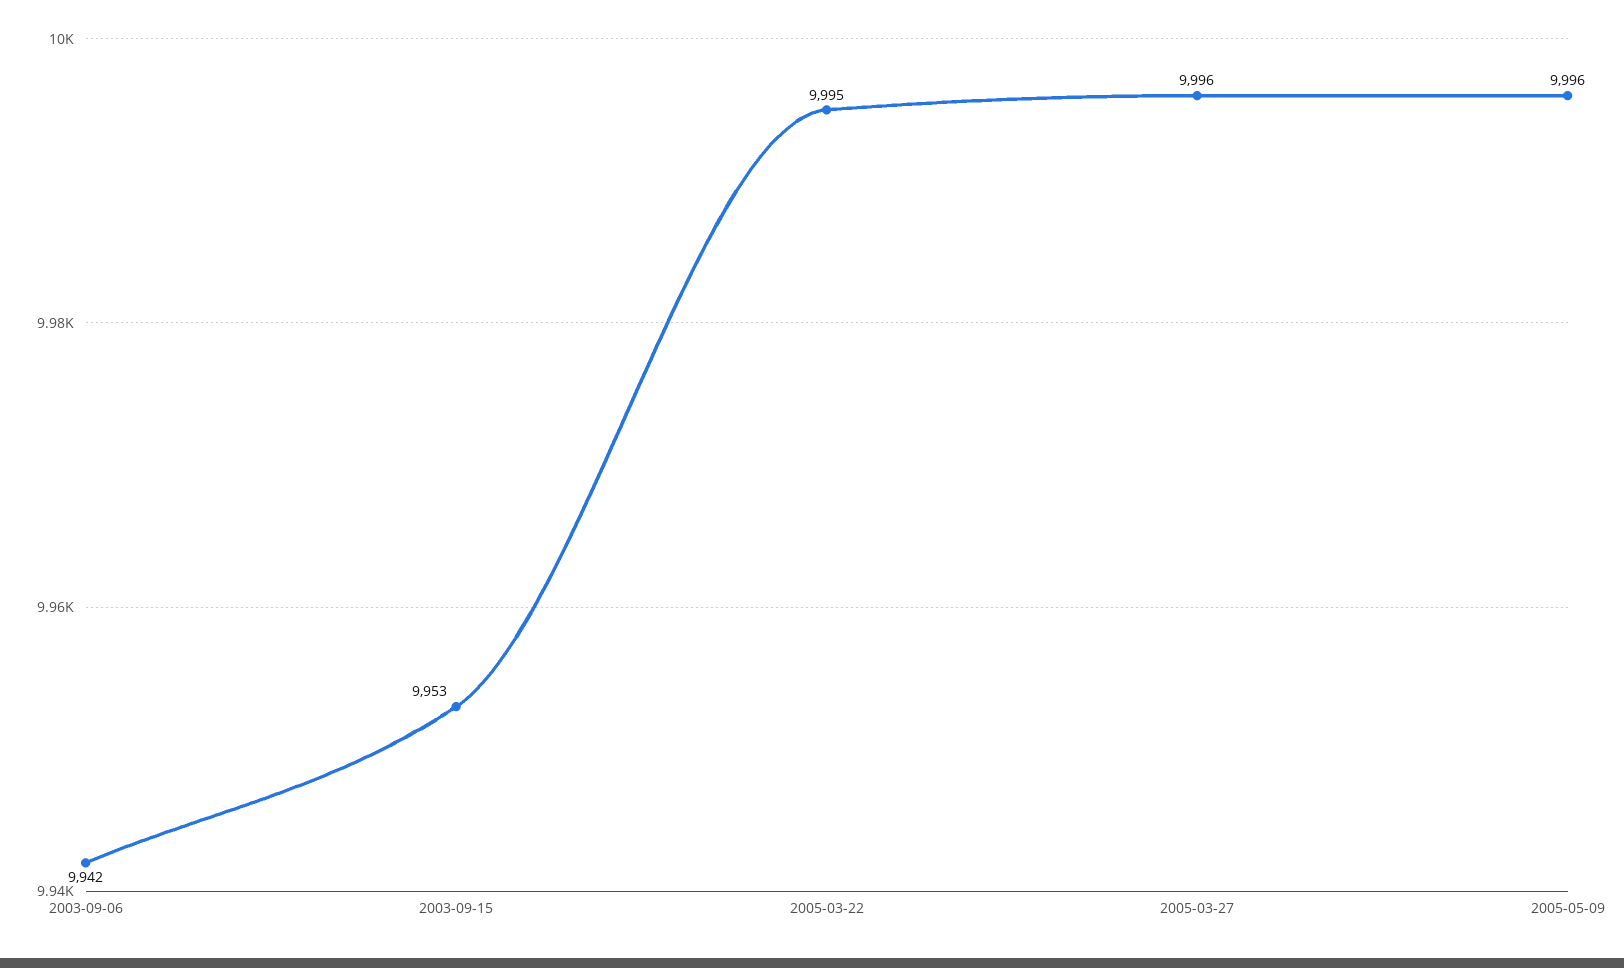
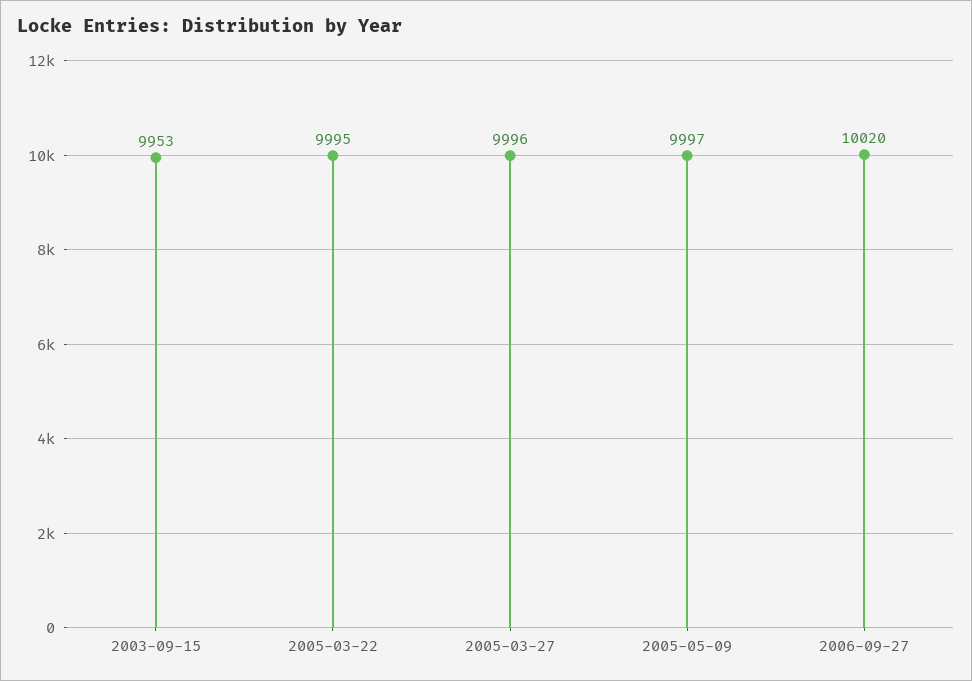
2003-09-06: 9942 -> none
2005-05-09: 9996 -> 9997
2006-09-27: none -> 10020

